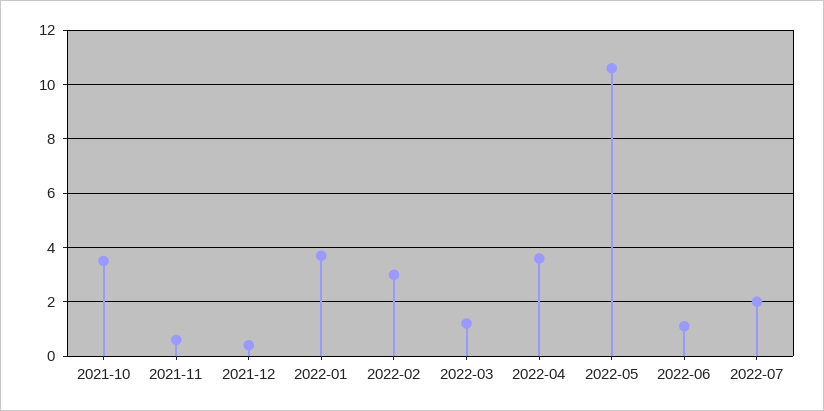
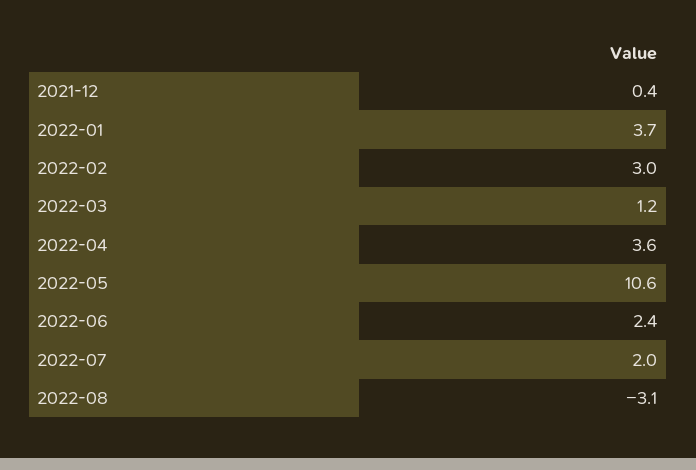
2021-10: 3.5 -> none
2021-11: 0.5 -> none
2022-06: 1 -> 2.4
2022-08: none -> -3.1

